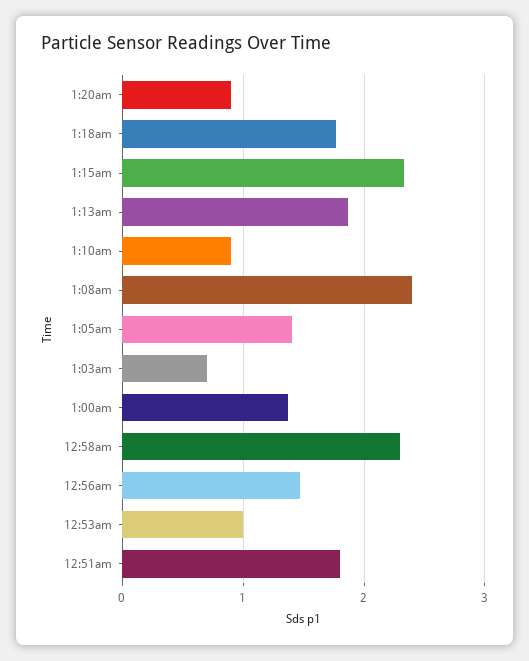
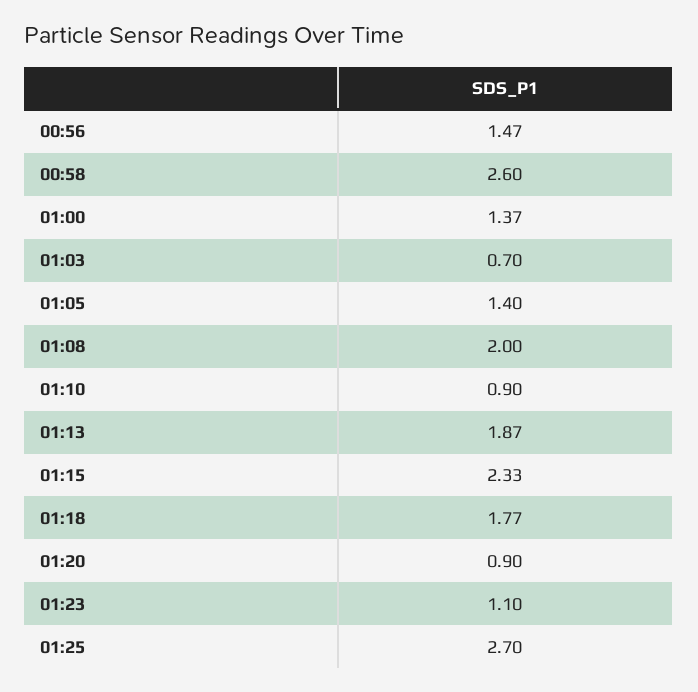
1:08am: 2.4 -> 2
12:58am: 2.3 -> 2.6
12:53am: 1 -> none
12:51am: 1.8 -> none
01:23: none -> 1.1
01:25: none -> 2.7

